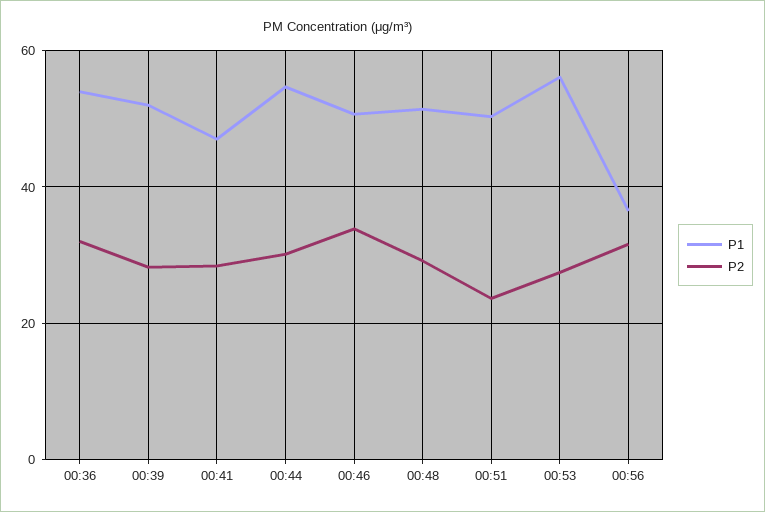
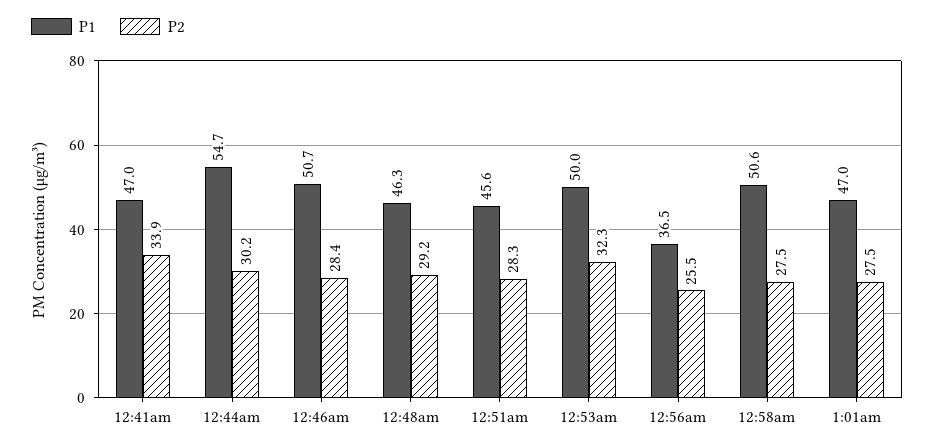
P1, 00:36: 54 -> none
P2, 00:36: 32 -> none
P1, 00:39: 52 -> none
P2, 00:39: 28 -> none
P2, 00:41: 28 -> 33.9
P2, 00:46: 34 -> 28.4
P1, 00:48: 52 -> 46.3
P1, 00:51: 50 -> 45.6
P2, 00:51: 24 -> 28.3
P1, 00:53: 56 -> 50
P2, 00:53: 28 -> 32.3
P2, 00:56: 32 -> 25.5
P1, 12:58am: none -> 50.6
P2, 12:58am: none -> 27.5
P1, 1:01am: none -> 47
P2, 1:01am: none -> 27.5

